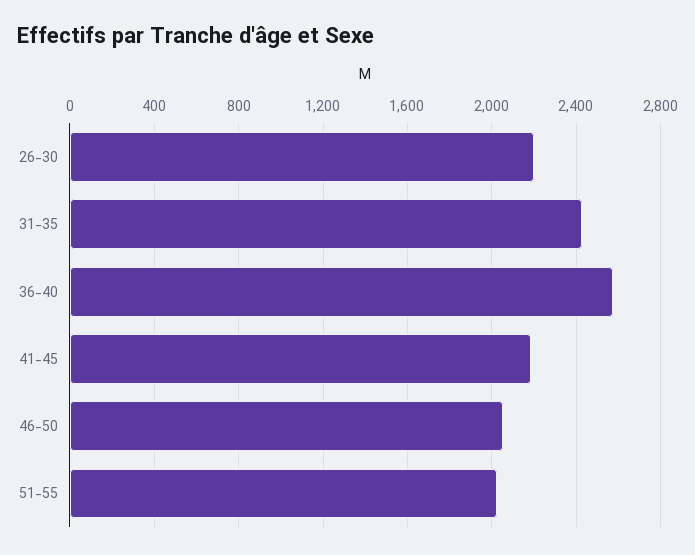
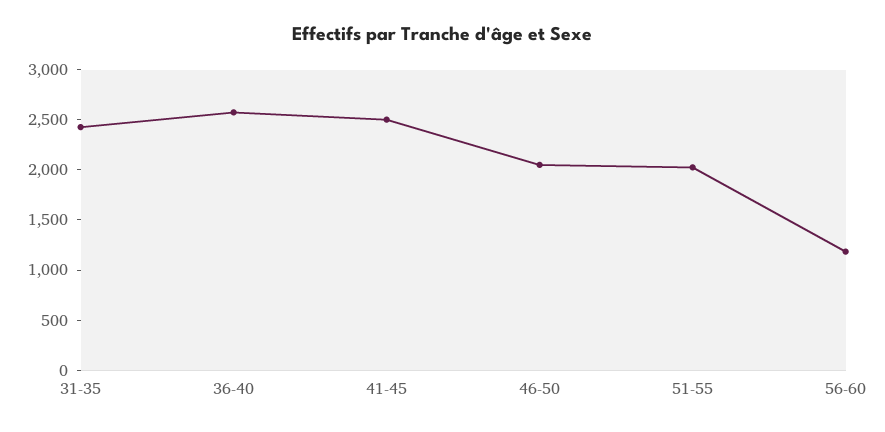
26-30: 2200 -> none
41-45: 2200 -> 2500
56-60: none -> 1200

